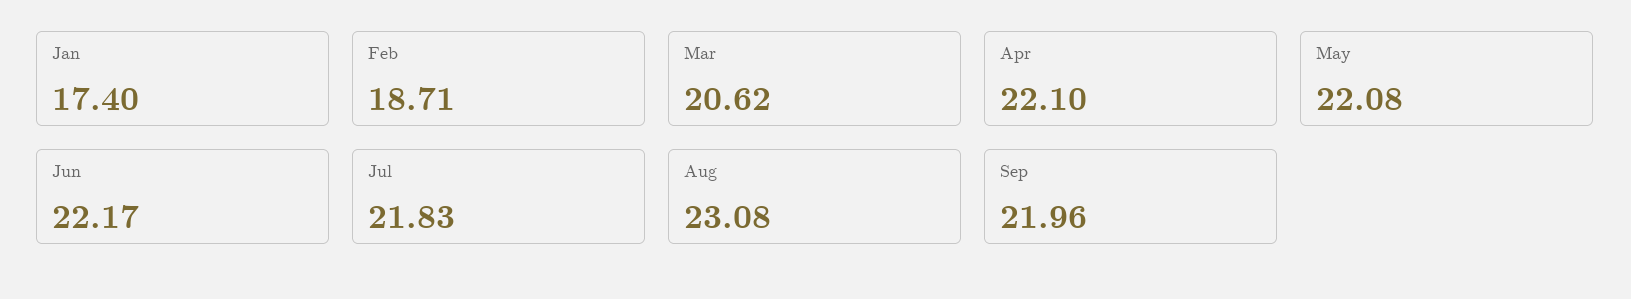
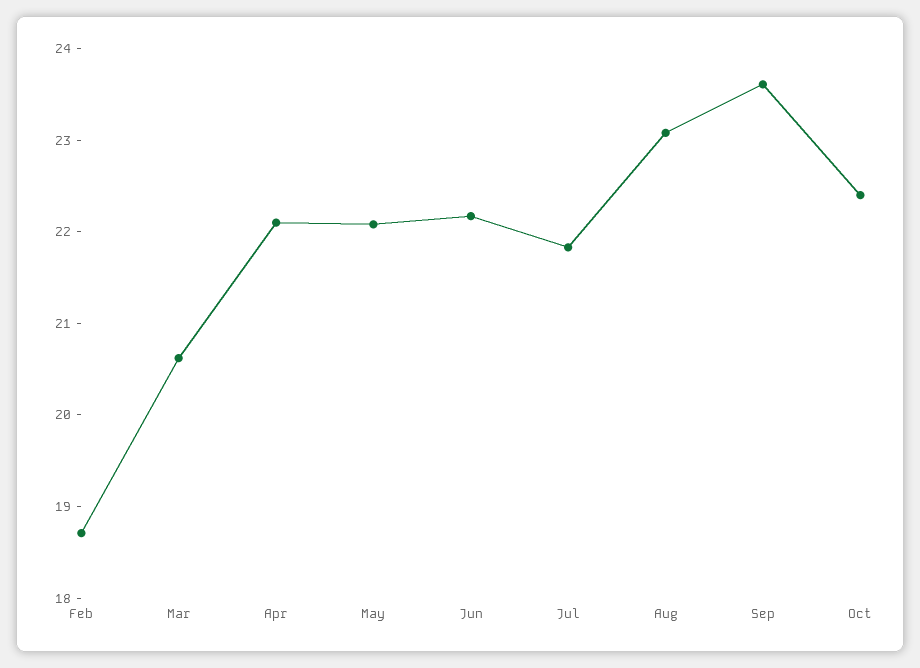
Jan: 17.4 -> none
Sep: 21.96 -> 23.6
Oct: none -> 22.4

